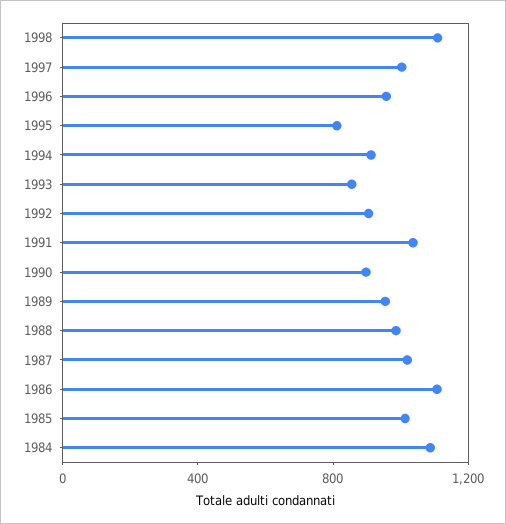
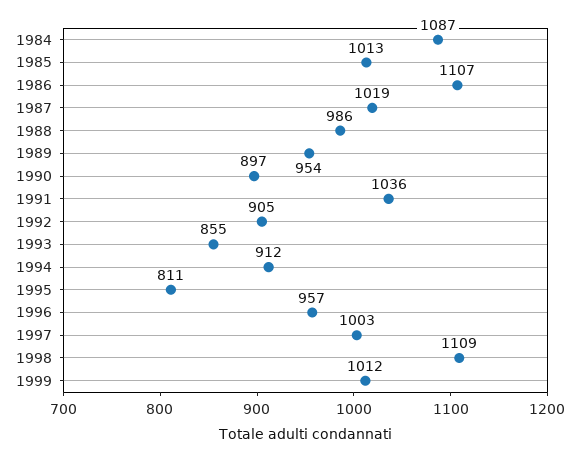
1999: none -> 1012

